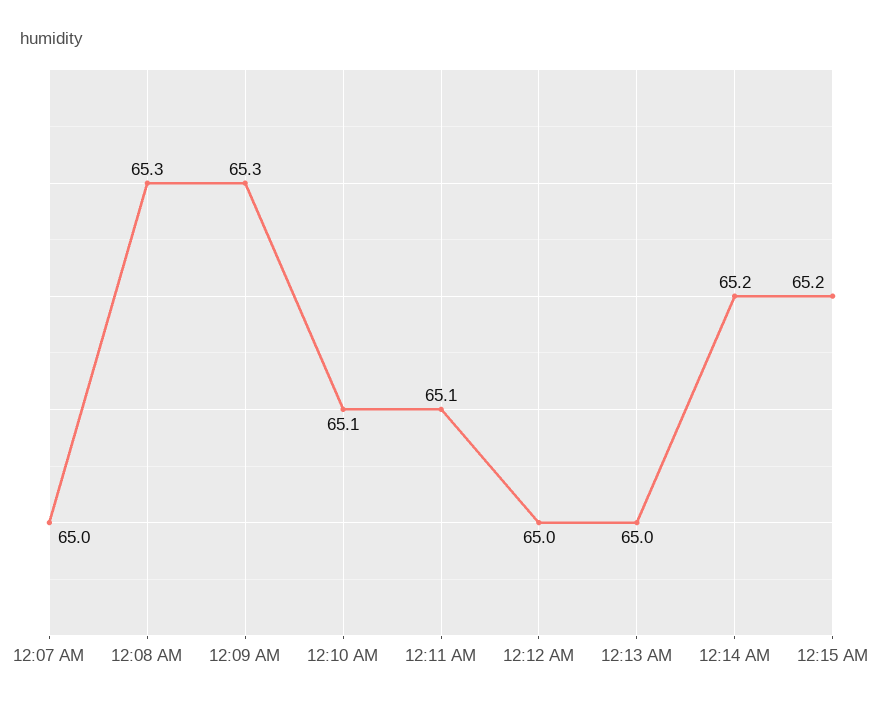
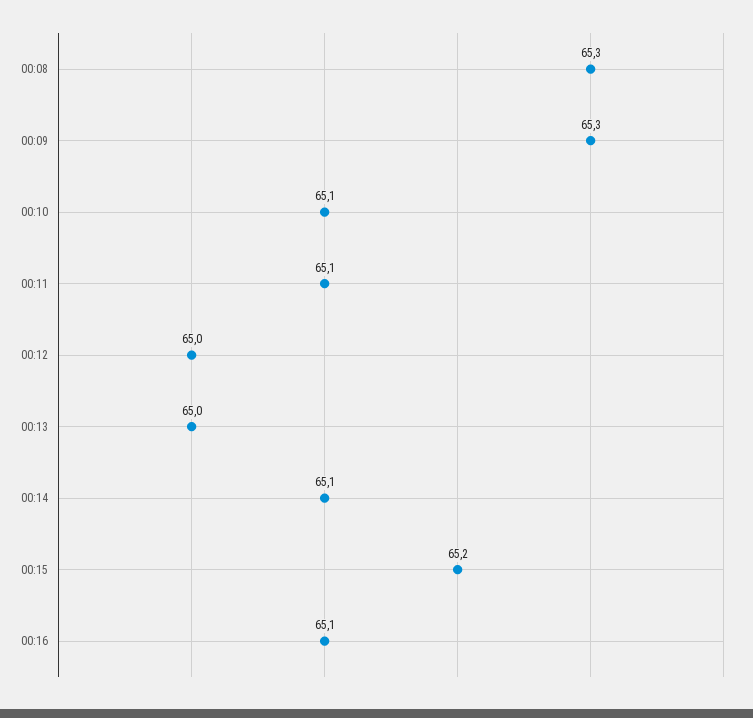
12:07 AM: 65 -> none
12:14 AM: 65.2 -> 65.1
00:16: none -> 65.1

